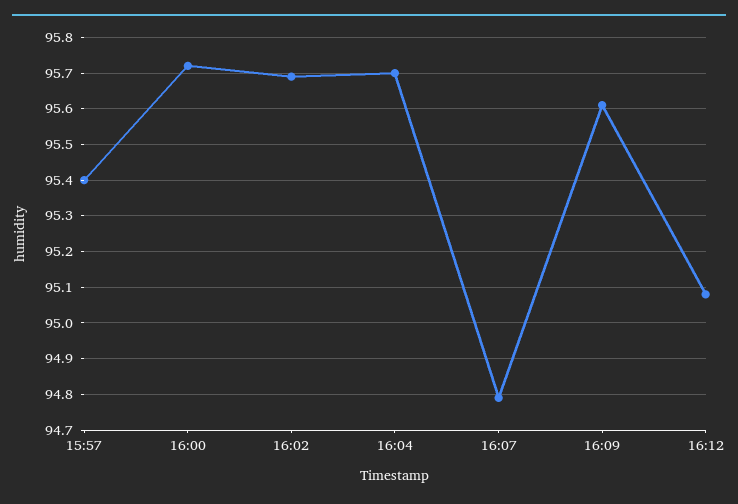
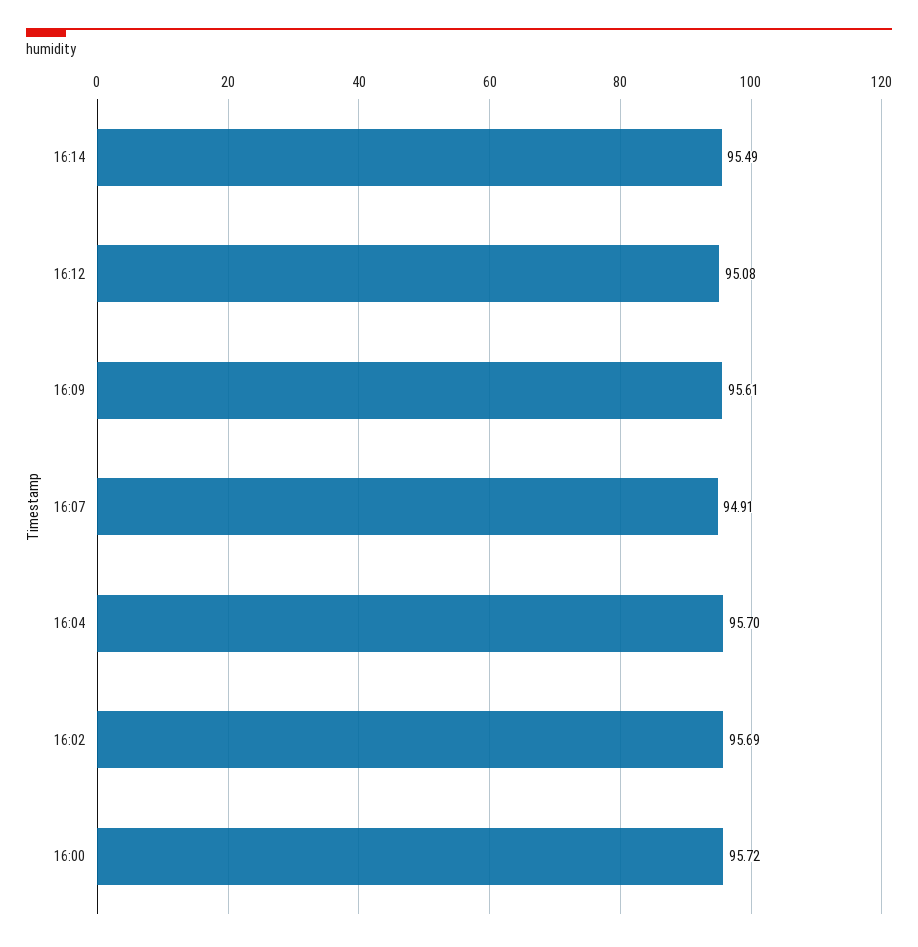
15:57: 95.4 -> none
16:07: 94.8 -> 94.91
16:14: none -> 95.49

